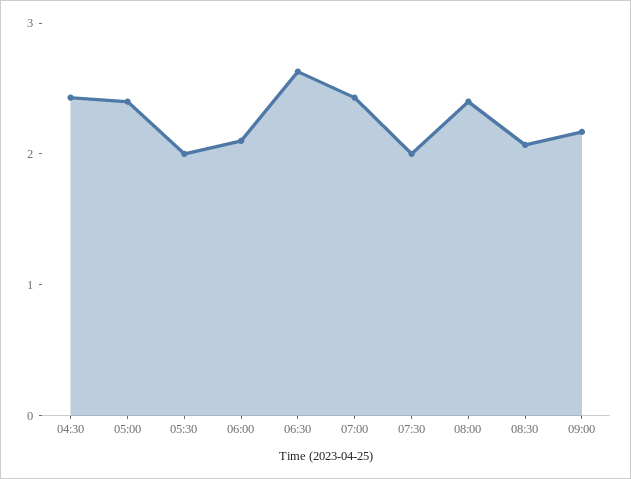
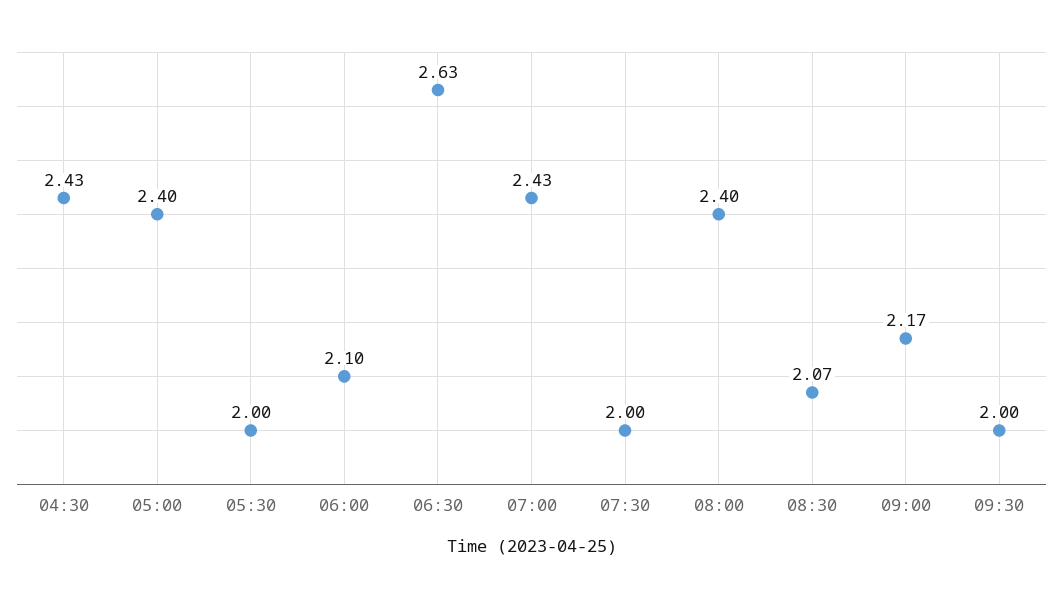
09:30: none -> 2

